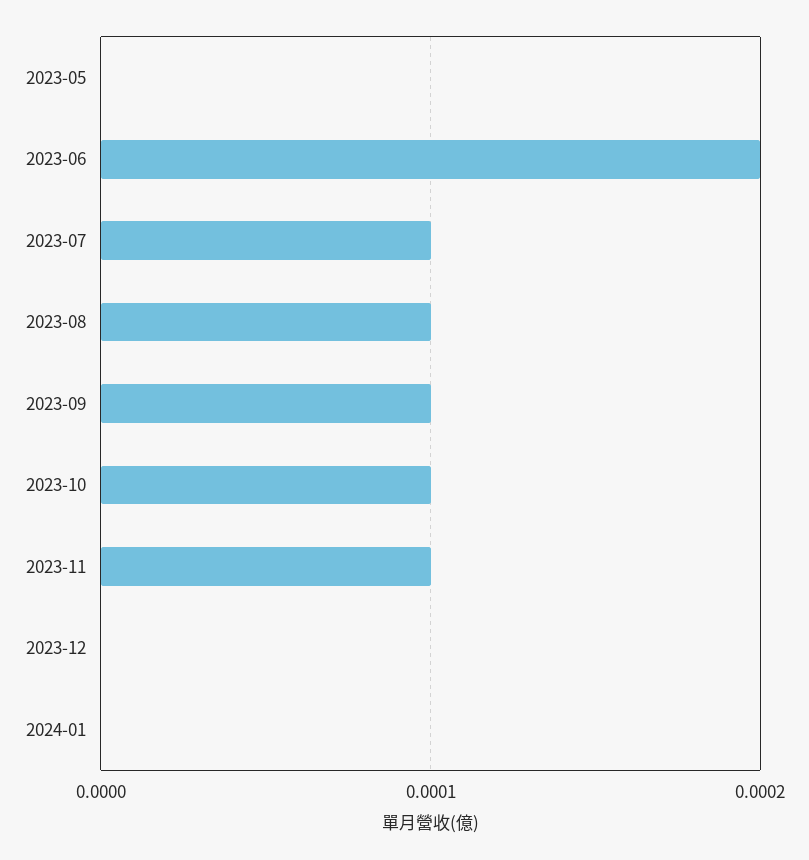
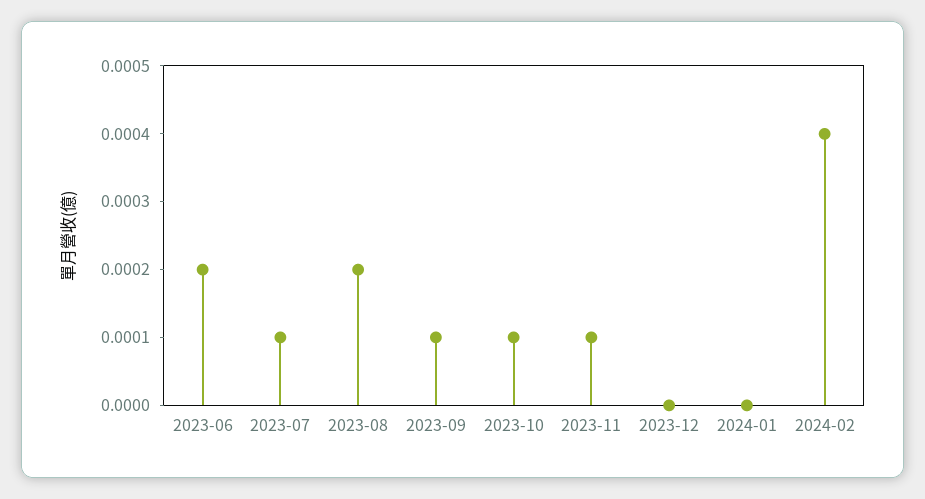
2023-05: 0 -> none
2023-08: 0.0001 -> 0.0002
2024-02: none -> 0.0004

